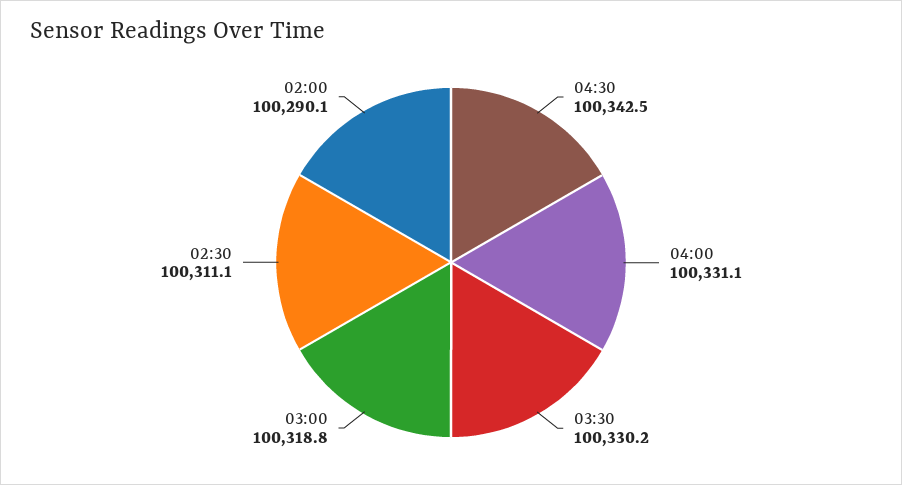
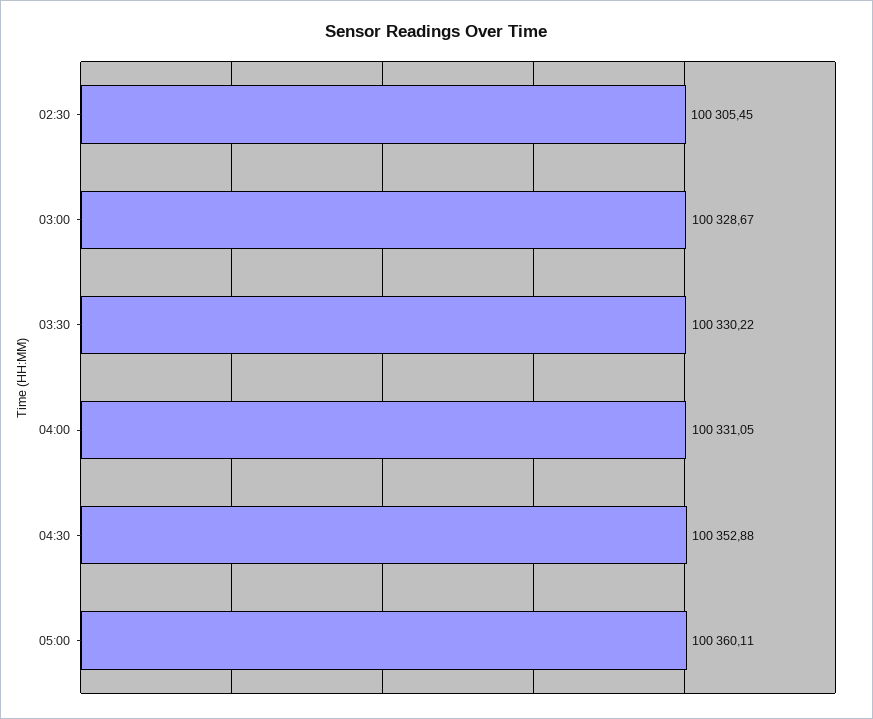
04:30: 100342.5 -> 100352.88
03:00: 100318.8 -> 100328.67
02:30: 100311.1 -> 100305.45
02:00: 100290.1 -> none
05:00: none -> 100360.11

